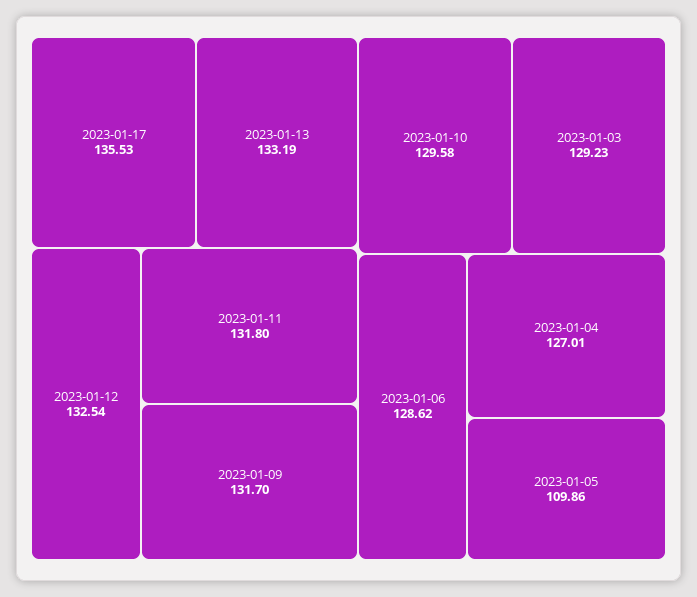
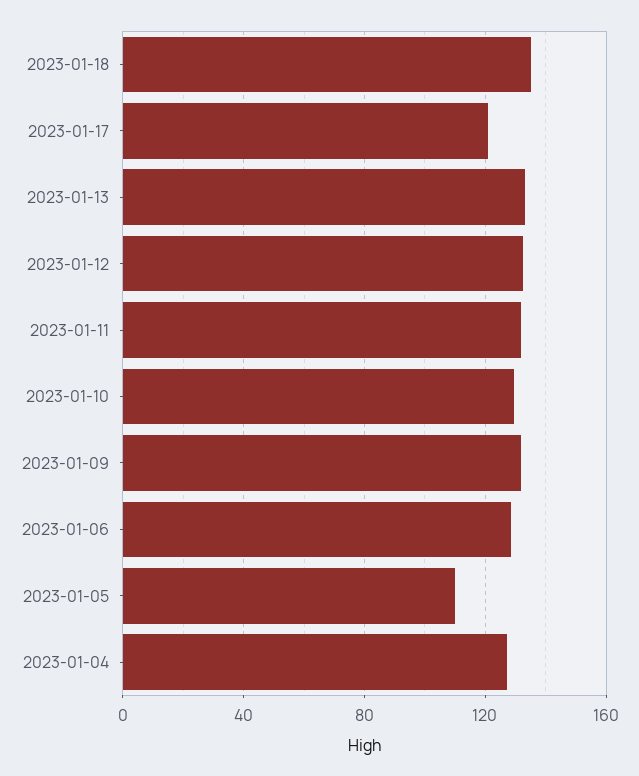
2023-01-17: 135.53 -> 120
2023-01-03: 129.23 -> none
2023-01-18: none -> 135

